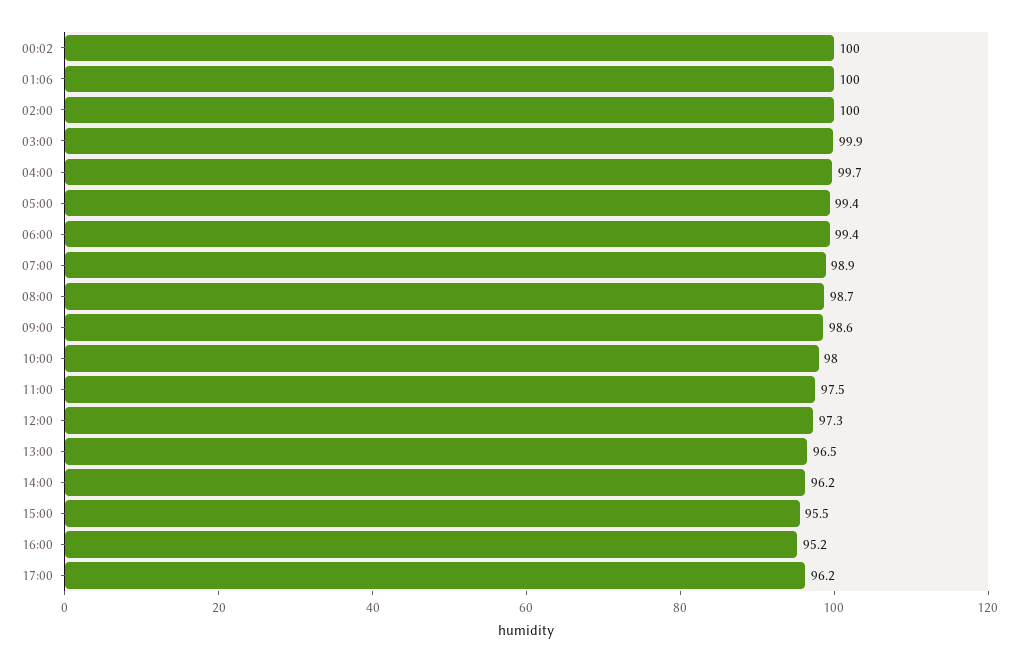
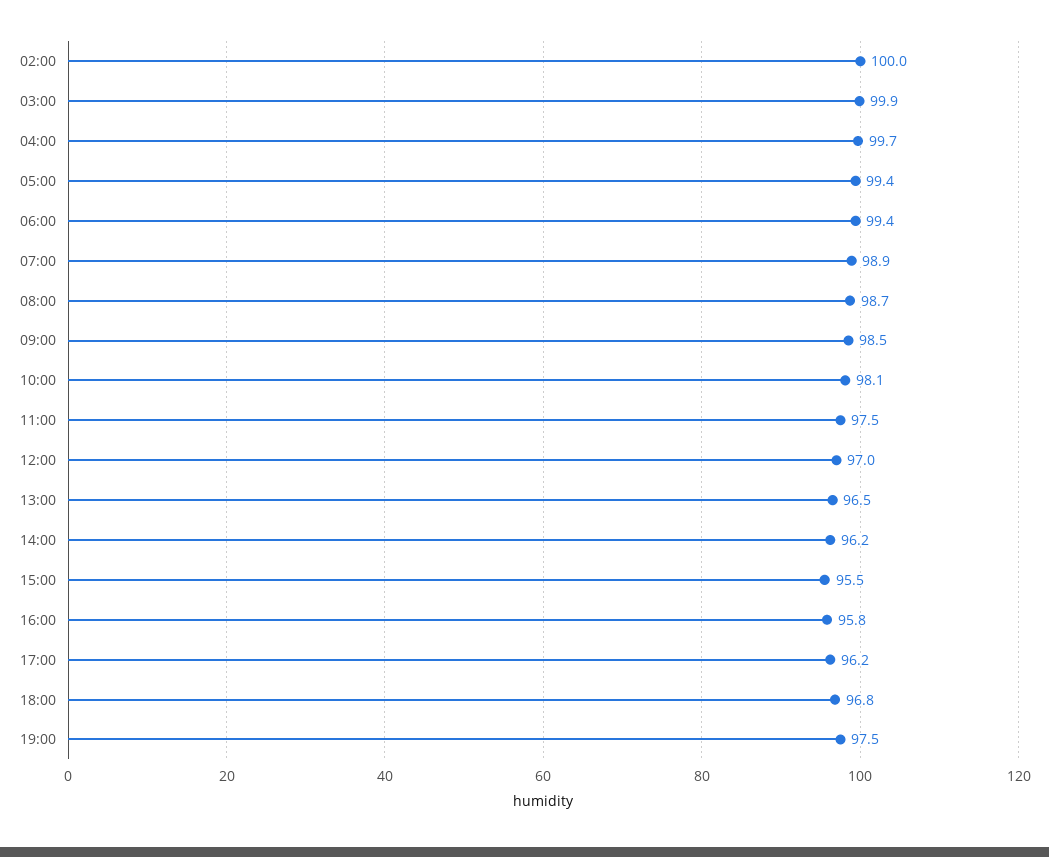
00:02: 100 -> none
01:06: 100 -> none
09:00: 98.6 -> 98.5
10:00: 98 -> 98.1
12:00: 97.3 -> 97
16:00: 95.2 -> 95.8
18:00: none -> 96.8
19:00: none -> 97.5

